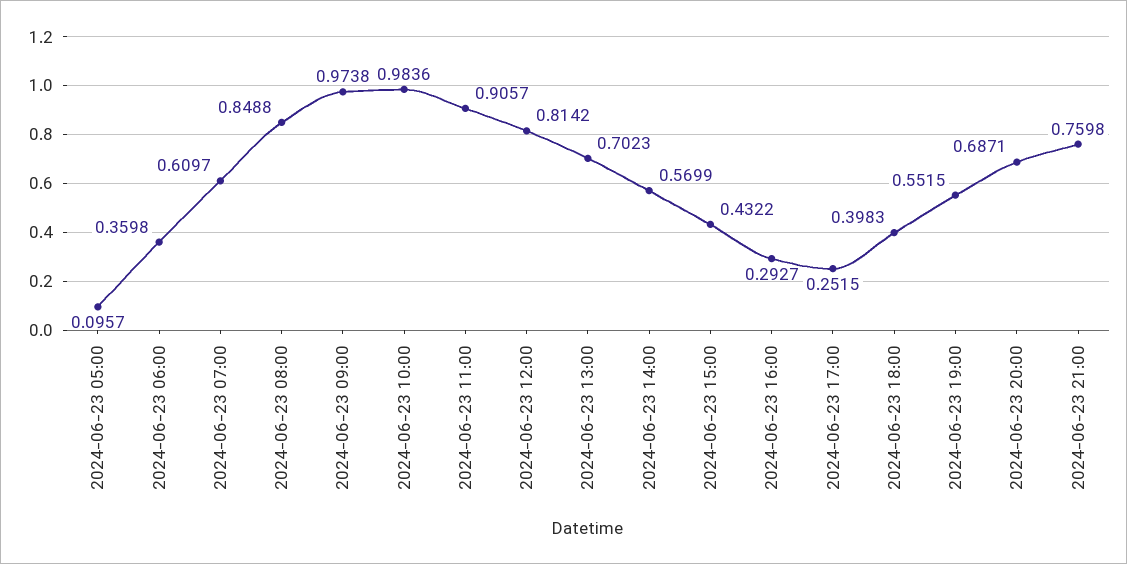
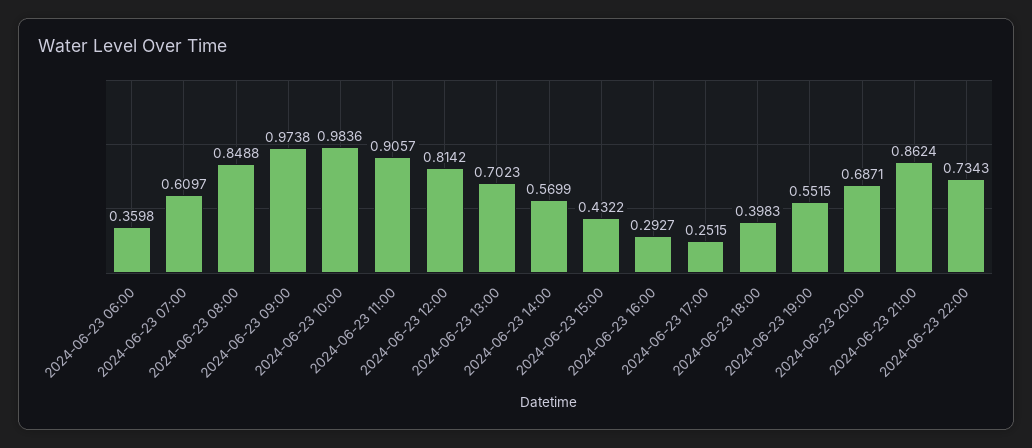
2024-06-23 05:00: 0.0957 -> none
2024-06-23 21:00: 0.7598 -> 0.8624
2024-06-23 22:00: none -> 0.7343

